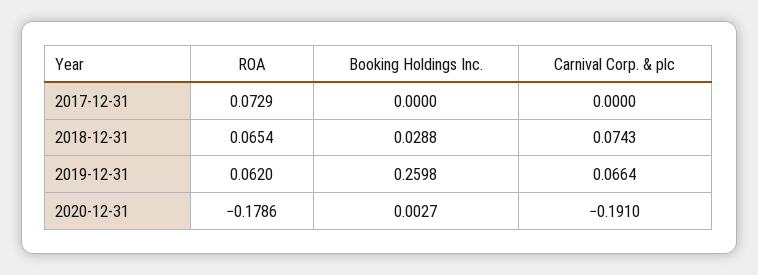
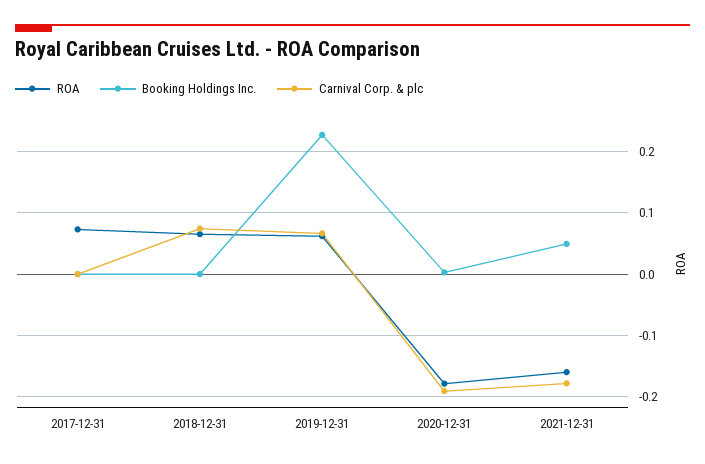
Booking Holdings Inc., 2018-12-31: 0.0288 -> 0
Booking Holdings Inc., 2019-12-31: 0.2598 -> 0.23
ROA, 2021-12-31: none -> -0.16
Booking Holdings Inc., 2021-12-31: none -> 0.05
Carnival Corp. & plc, 2021-12-31: none -> -0.18

